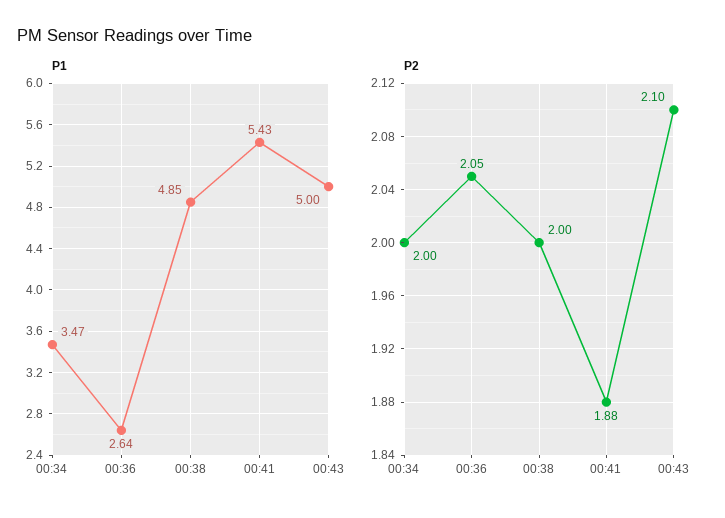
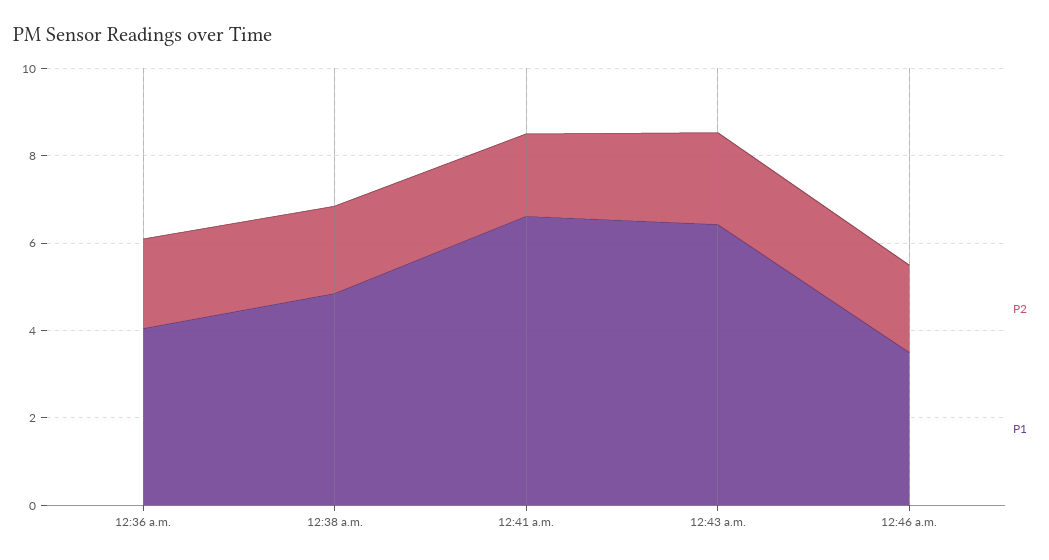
P1, 00:34: 3.47 -> none
P1, 00:36: 2.64 -> 4
P1, 00:41: 5.43 -> 6.5
P1, 00:43: 5 -> 6.5
P2, 00:34: 2 -> none
P2, 12:46 a.m.: none -> 2
P1, 12:46 a.m.: none -> 3.5

